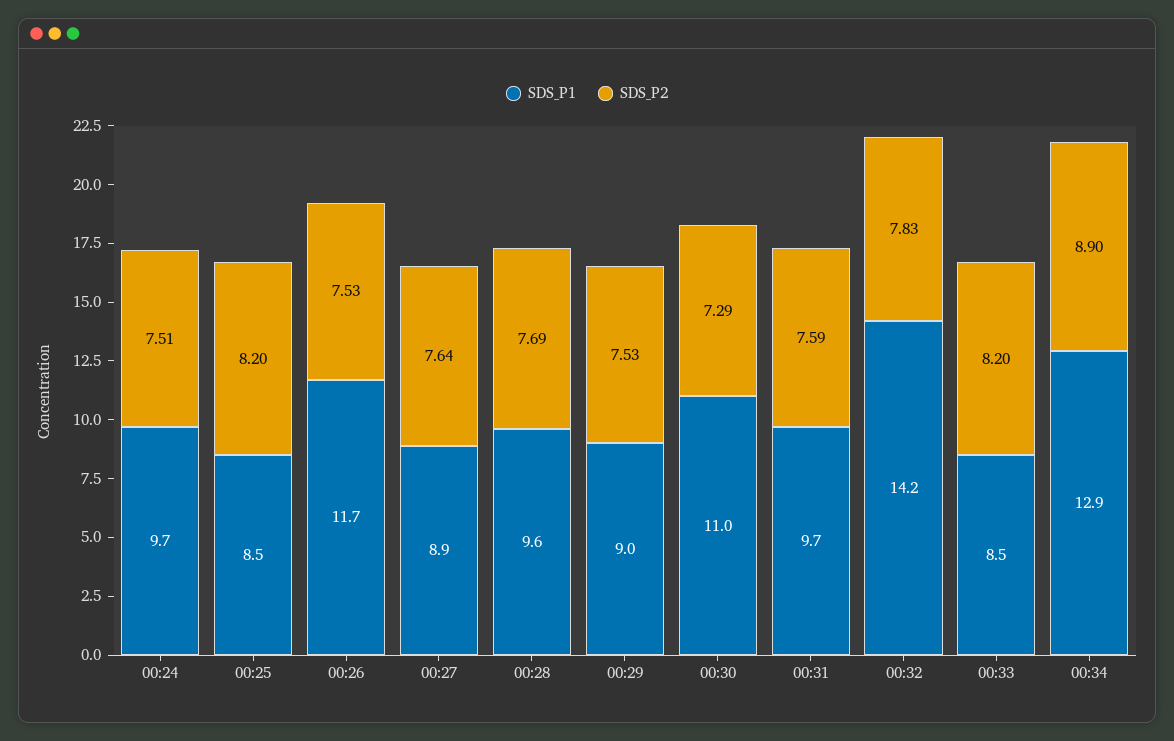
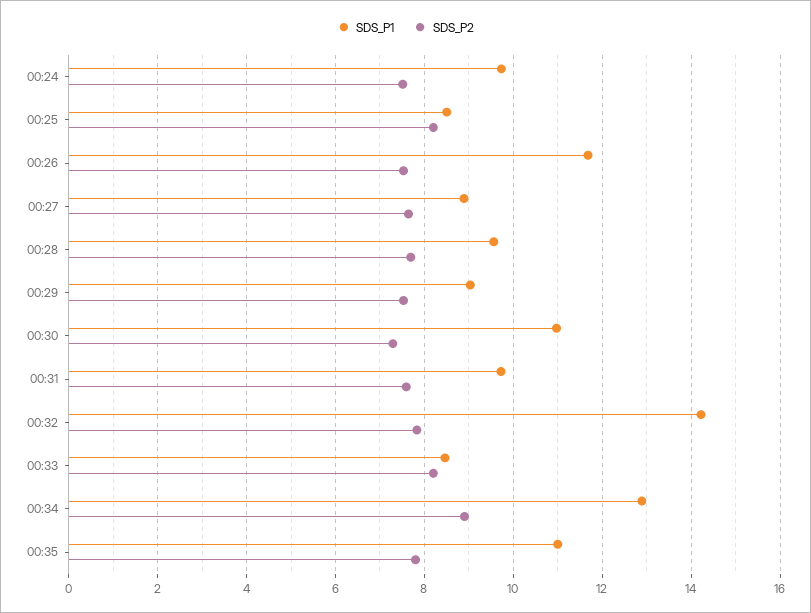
SDS_P1, 00:35: none -> 11
SDS_P2, 00:35: none -> 7.8

